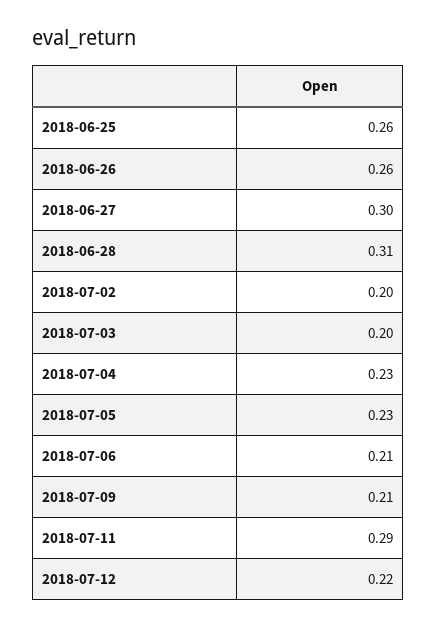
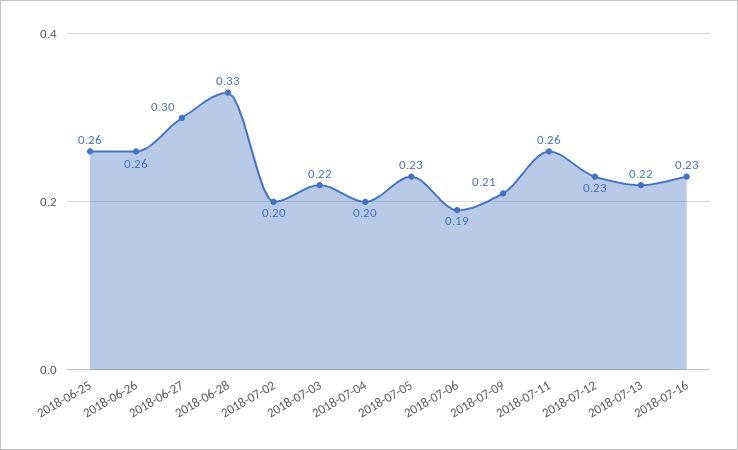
2018-06-28: 0.31 -> 0.33
2018-07-03: 0.2 -> 0.22
2018-07-04: 0.23 -> 0.2
2018-07-06: 0.21 -> 0.19
2018-07-11: 0.29 -> 0.26
2018-07-12: 0.22 -> 0.23
2018-07-13: none -> 0.22
2018-07-16: none -> 0.23

